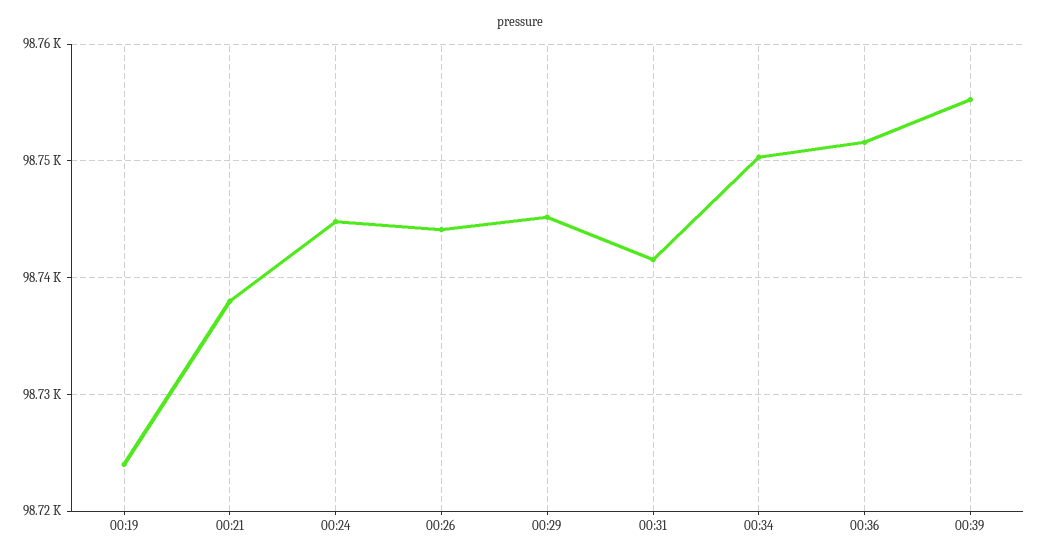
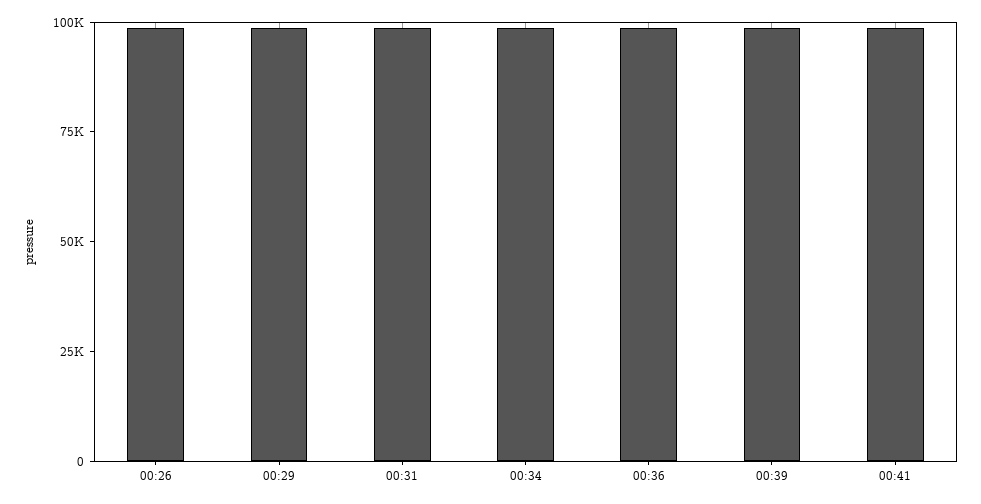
00:19: 98724 -> none
00:21: 98738 -> none
00:24: 98745 -> none
00:41: none -> 100000

